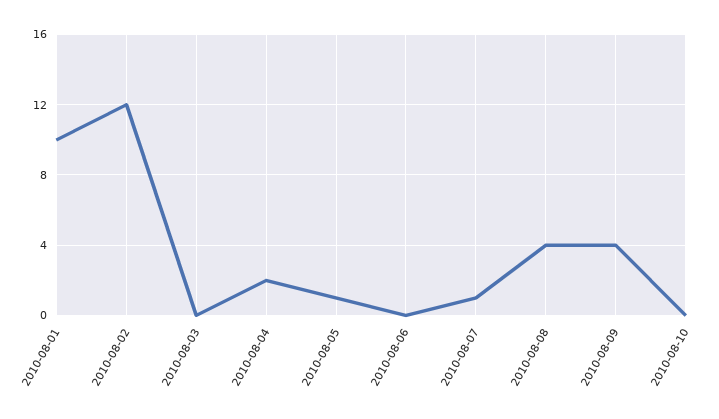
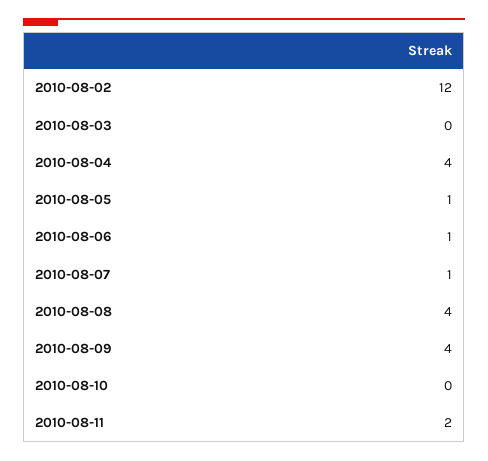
2010-08-01: 10 -> none
2010-08-04: 2 -> 4
2010-08-06: 0 -> 1
2010-08-11: none -> 2

